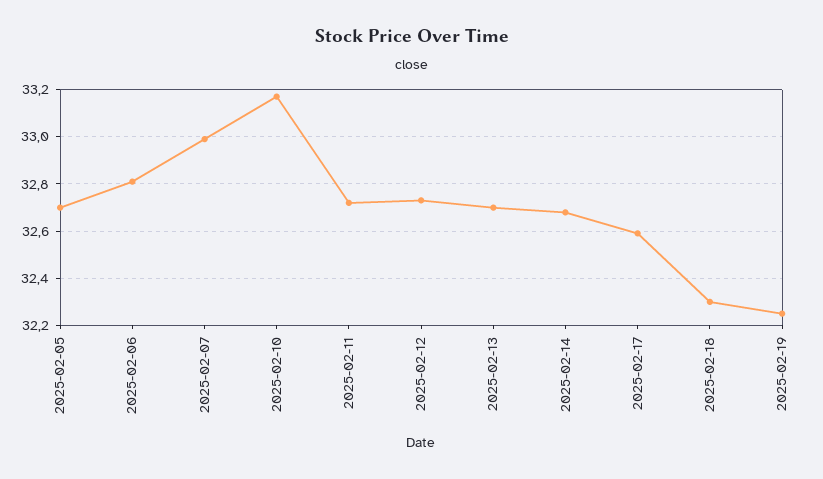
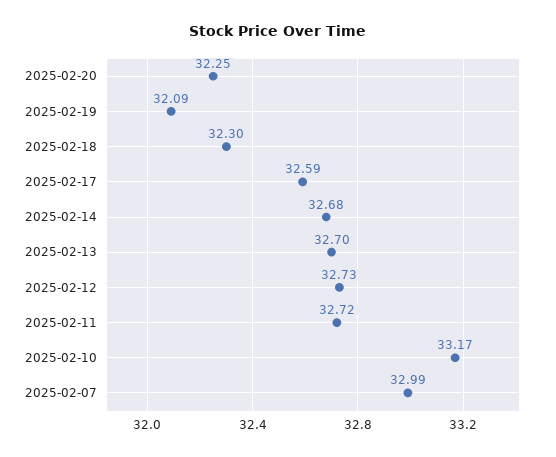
2025-02-05: 32.7 -> none
2025-02-06: 32.8 -> none
2025-02-19: 32.25 -> 32.09
2025-02-20: none -> 32.25

